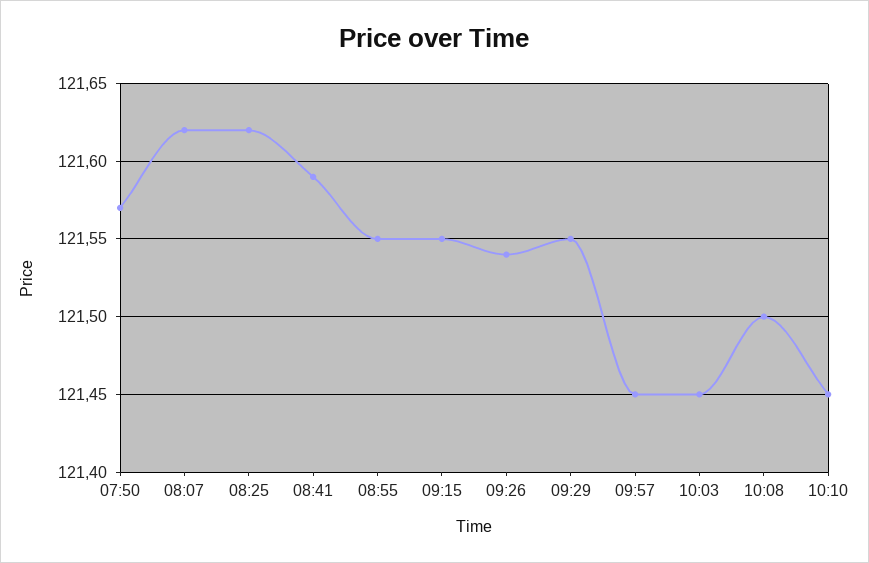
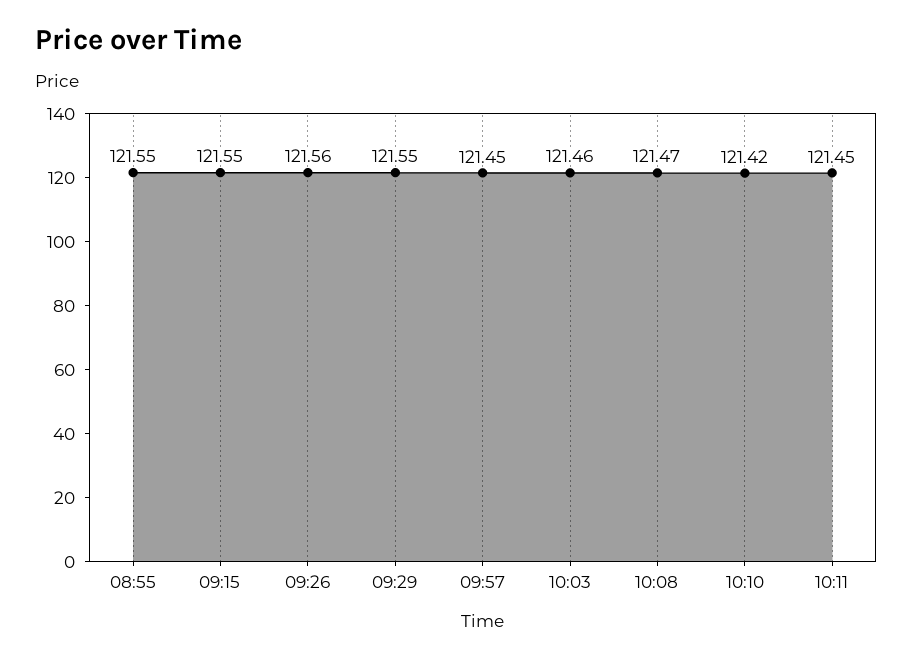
07:50: 121.57 -> none
08:07: 121.62 -> none
08:25: 121.62 -> none
08:41: 121.59 -> none
09:26: 121.54 -> 121.56
10:03: 121.45 -> 121.46
10:08: 121.5 -> 121.47
10:10: 121.45 -> 121.42
10:11: none -> 121.45

